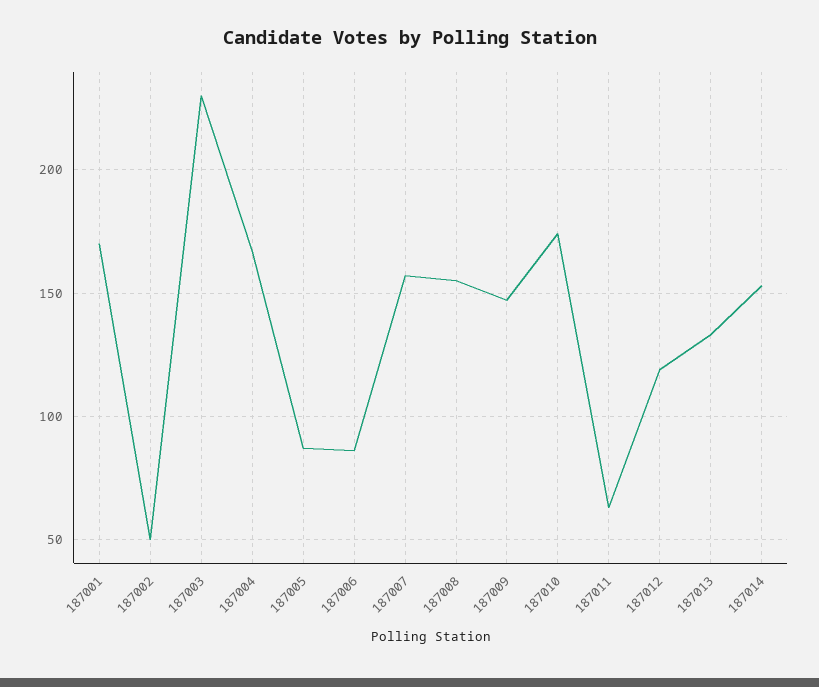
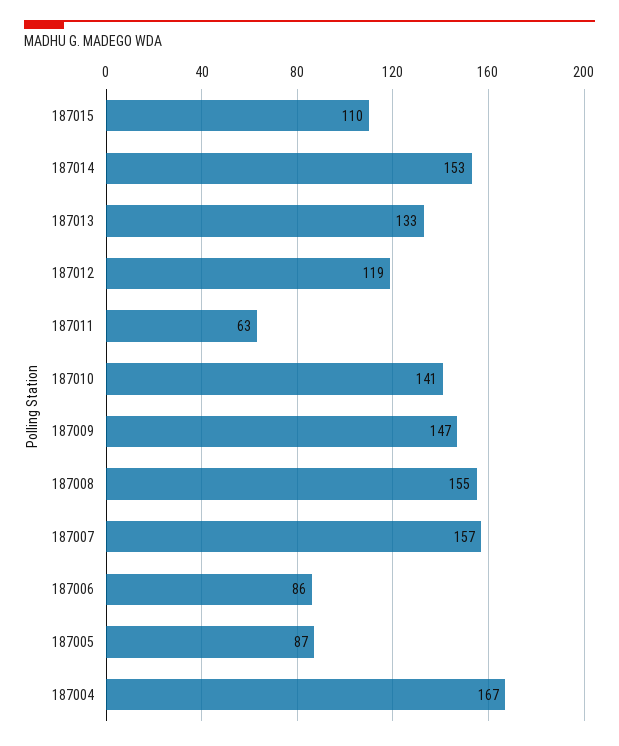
187001: 170 -> none
187002: 50 -> none
187003: 230 -> none
187010: 175 -> 141
187015: none -> 110

